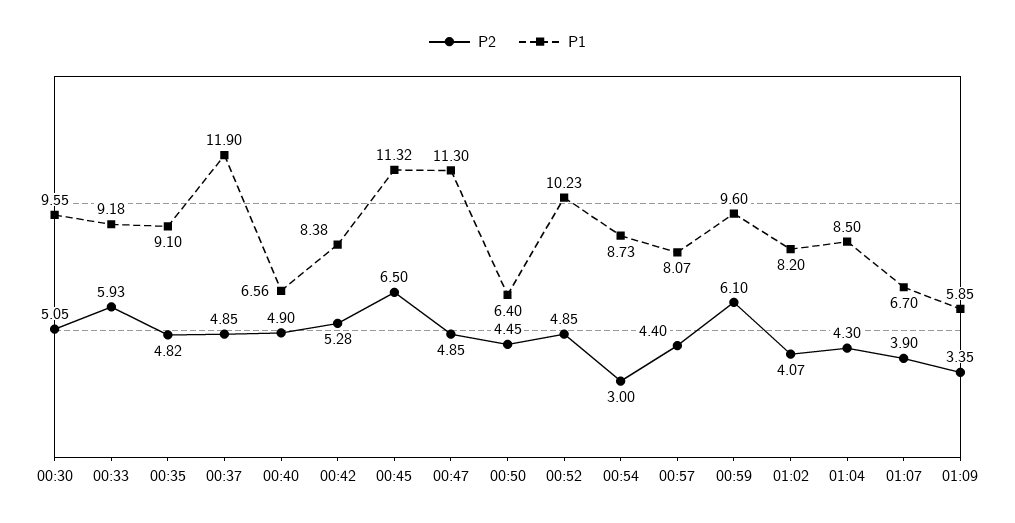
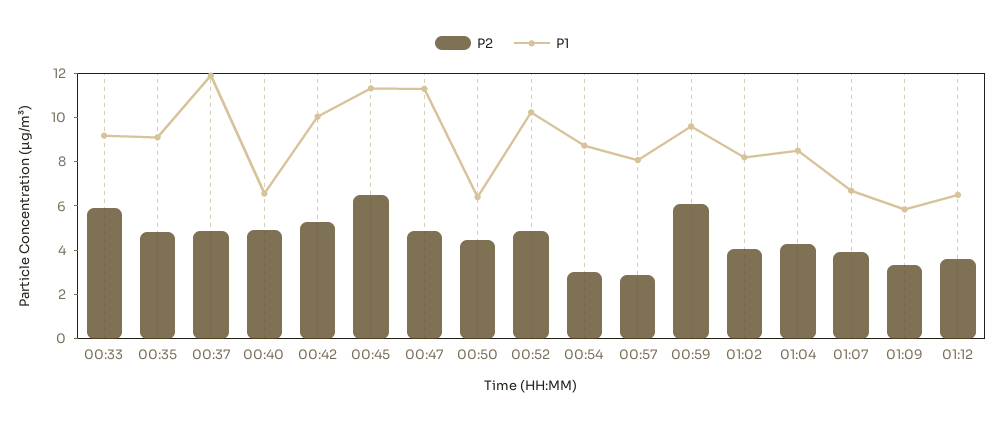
P2, 00:30: 5.05 -> none
P1, 00:30: 9.55 -> none
P1, 00:42: 8.38 -> 10
P2, 00:57: 4.4 -> 3
P2, 01:12: none -> 3.5
P1, 01:12: none -> 6.5

